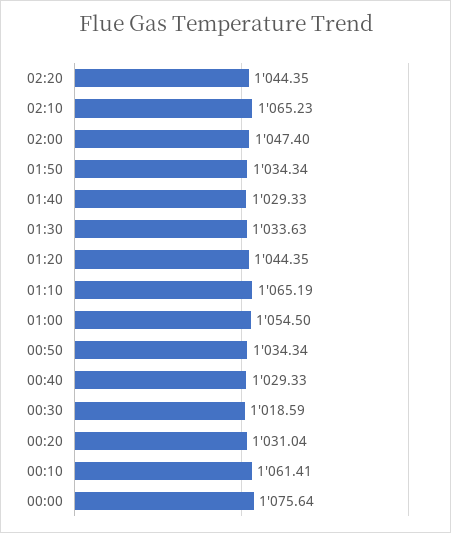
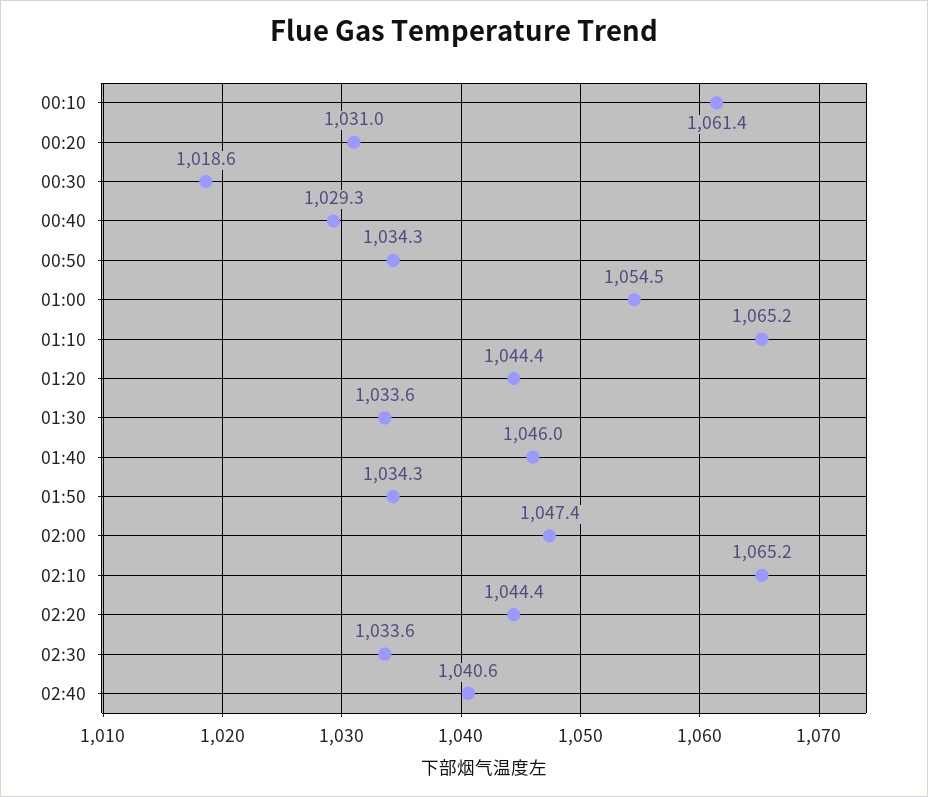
01:40: 1029.33 -> 1046
00:00: 1075.64 -> none
02:30: none -> 1033.6
02:40: none -> 1040.6

